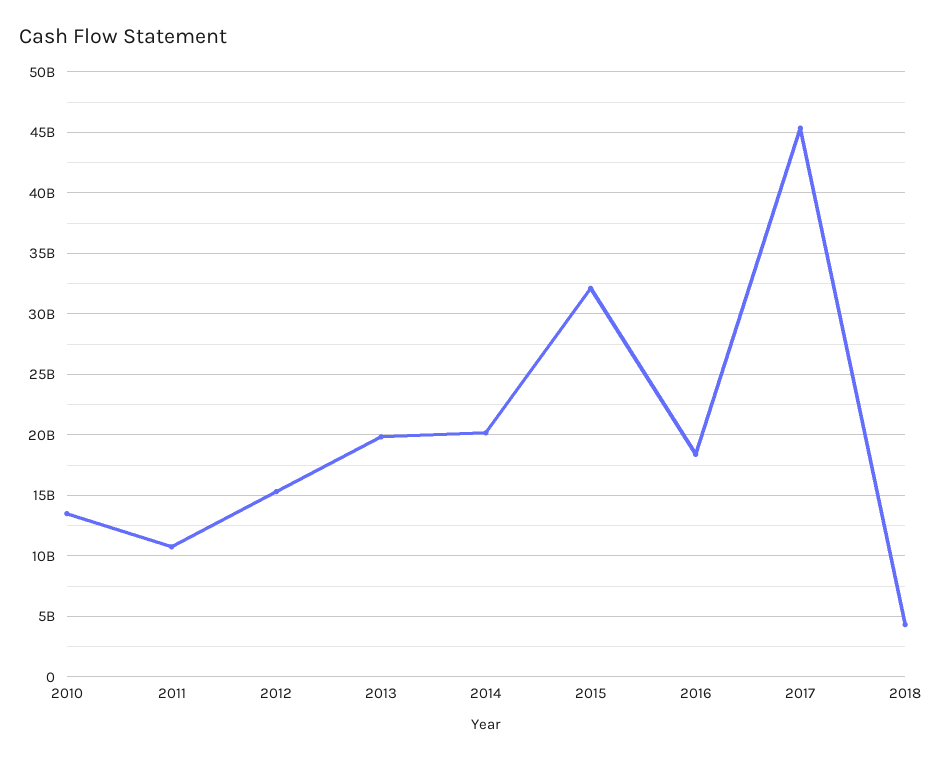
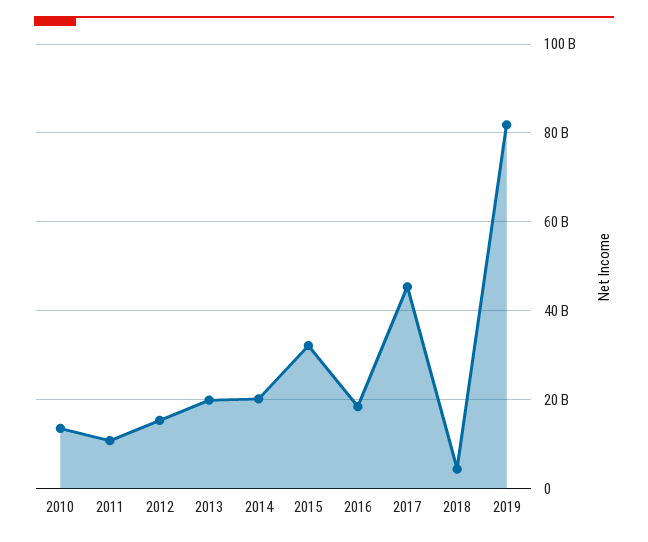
2019: none -> 82000000000

